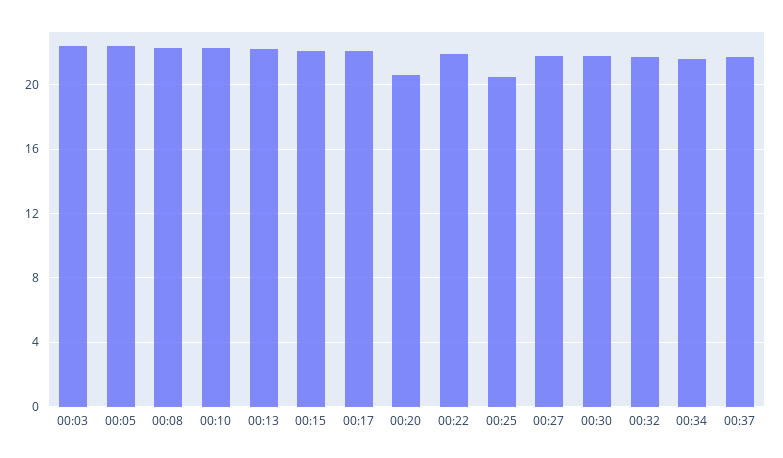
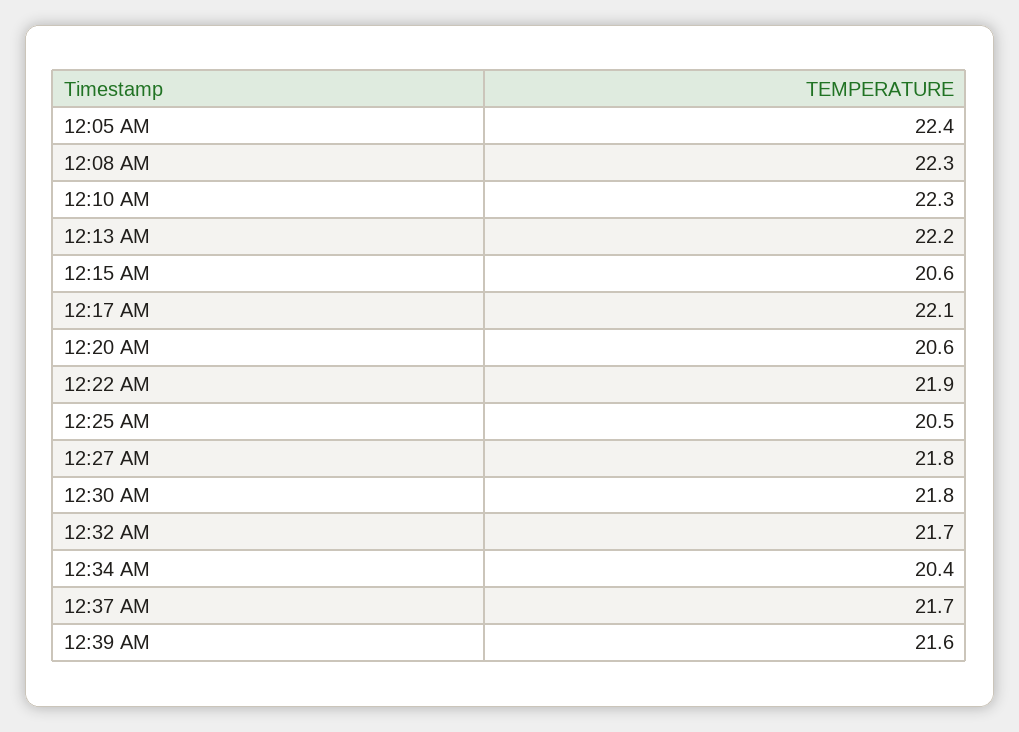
00:03: 22.5 -> none
00:15: 22 -> 20.6
00:34: 21.5 -> 20.4
12:39 AM: none -> 21.6

